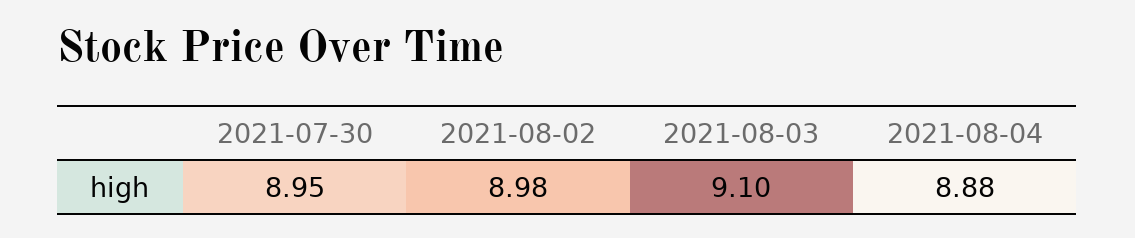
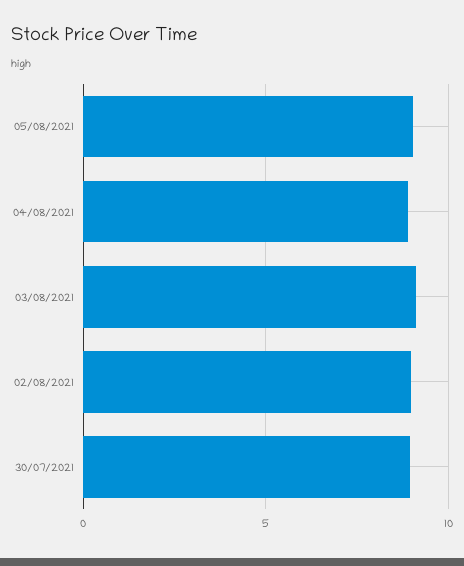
05/08/2021: none -> 9

